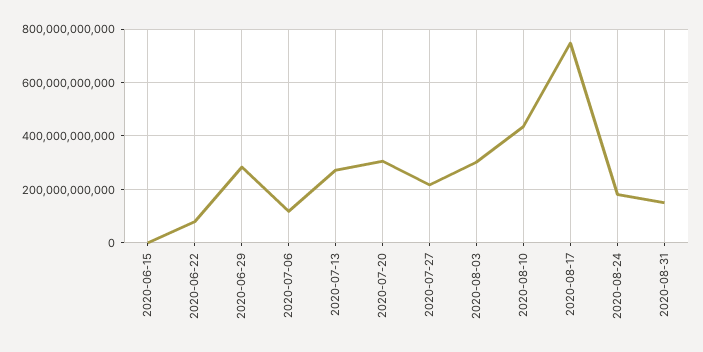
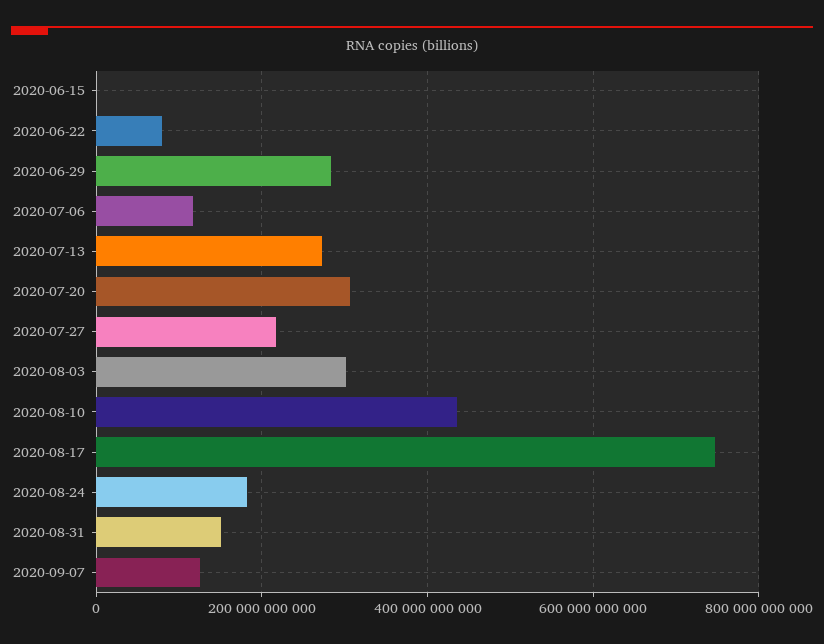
2020-09-07: none -> 120000000000

